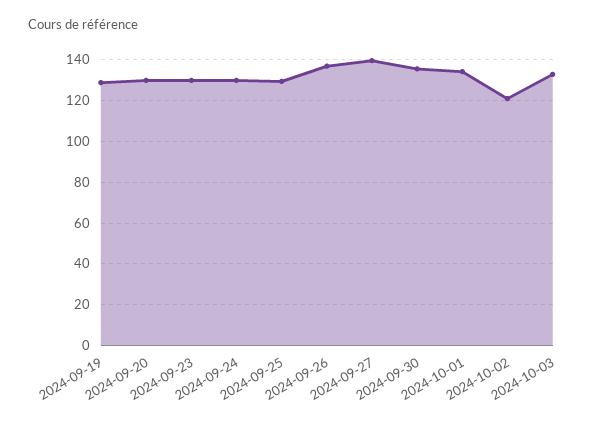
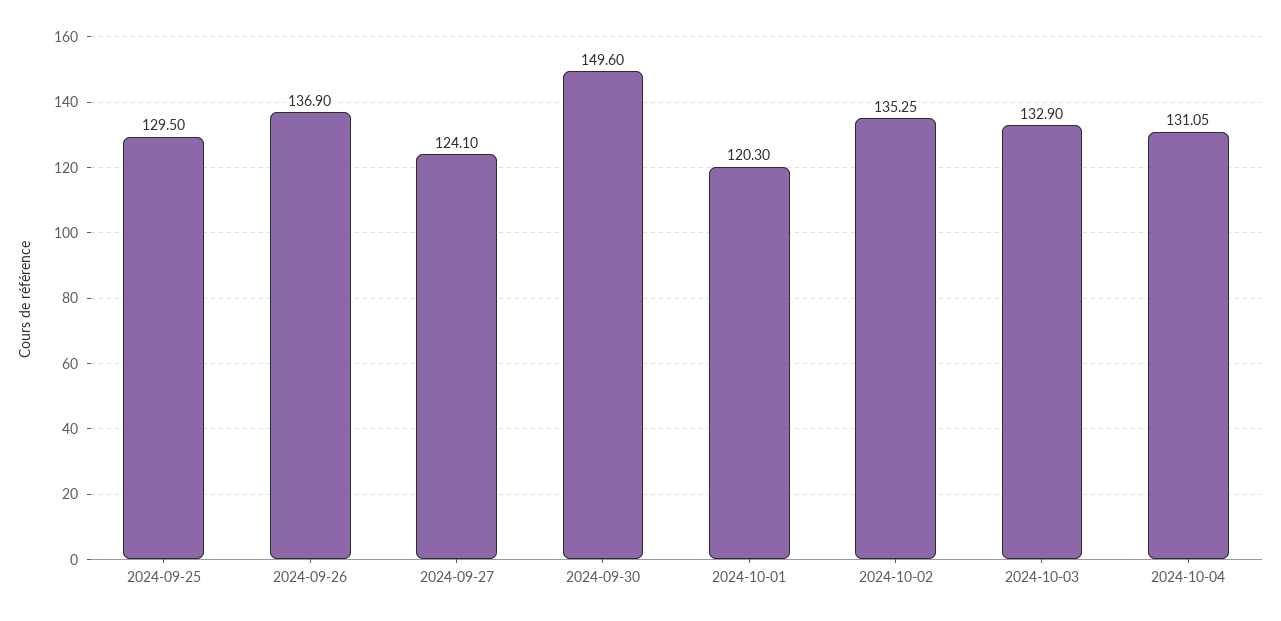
2024-09-19: 130 -> none
2024-09-20: 130 -> none
2024-09-23: 130 -> none
2024-09-24: 130 -> none
2024-09-27: 140 -> 124.1
2024-09-30: 135 -> 149.6
2024-10-01: 135 -> 120.3
2024-10-02: 120 -> 135.25
2024-10-04: none -> 131.05

